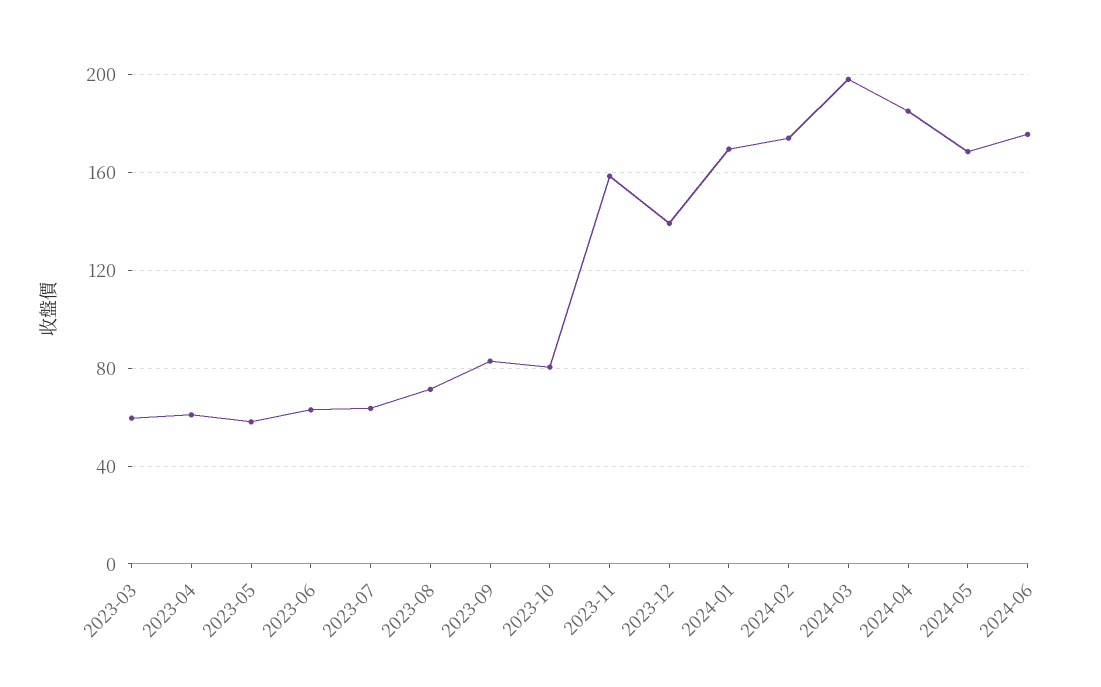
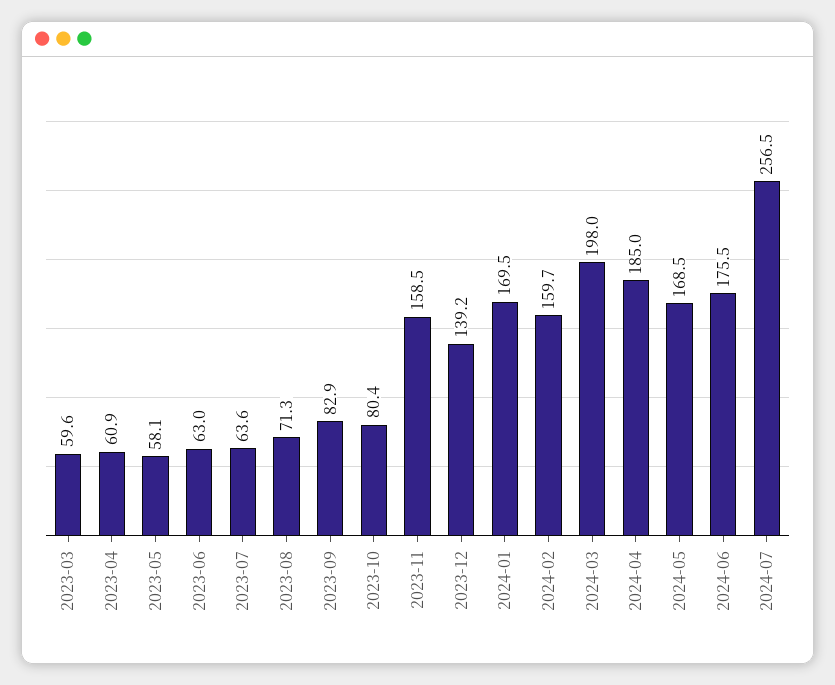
2024-02: 175 -> 159.7
2024-07: none -> 256.5

